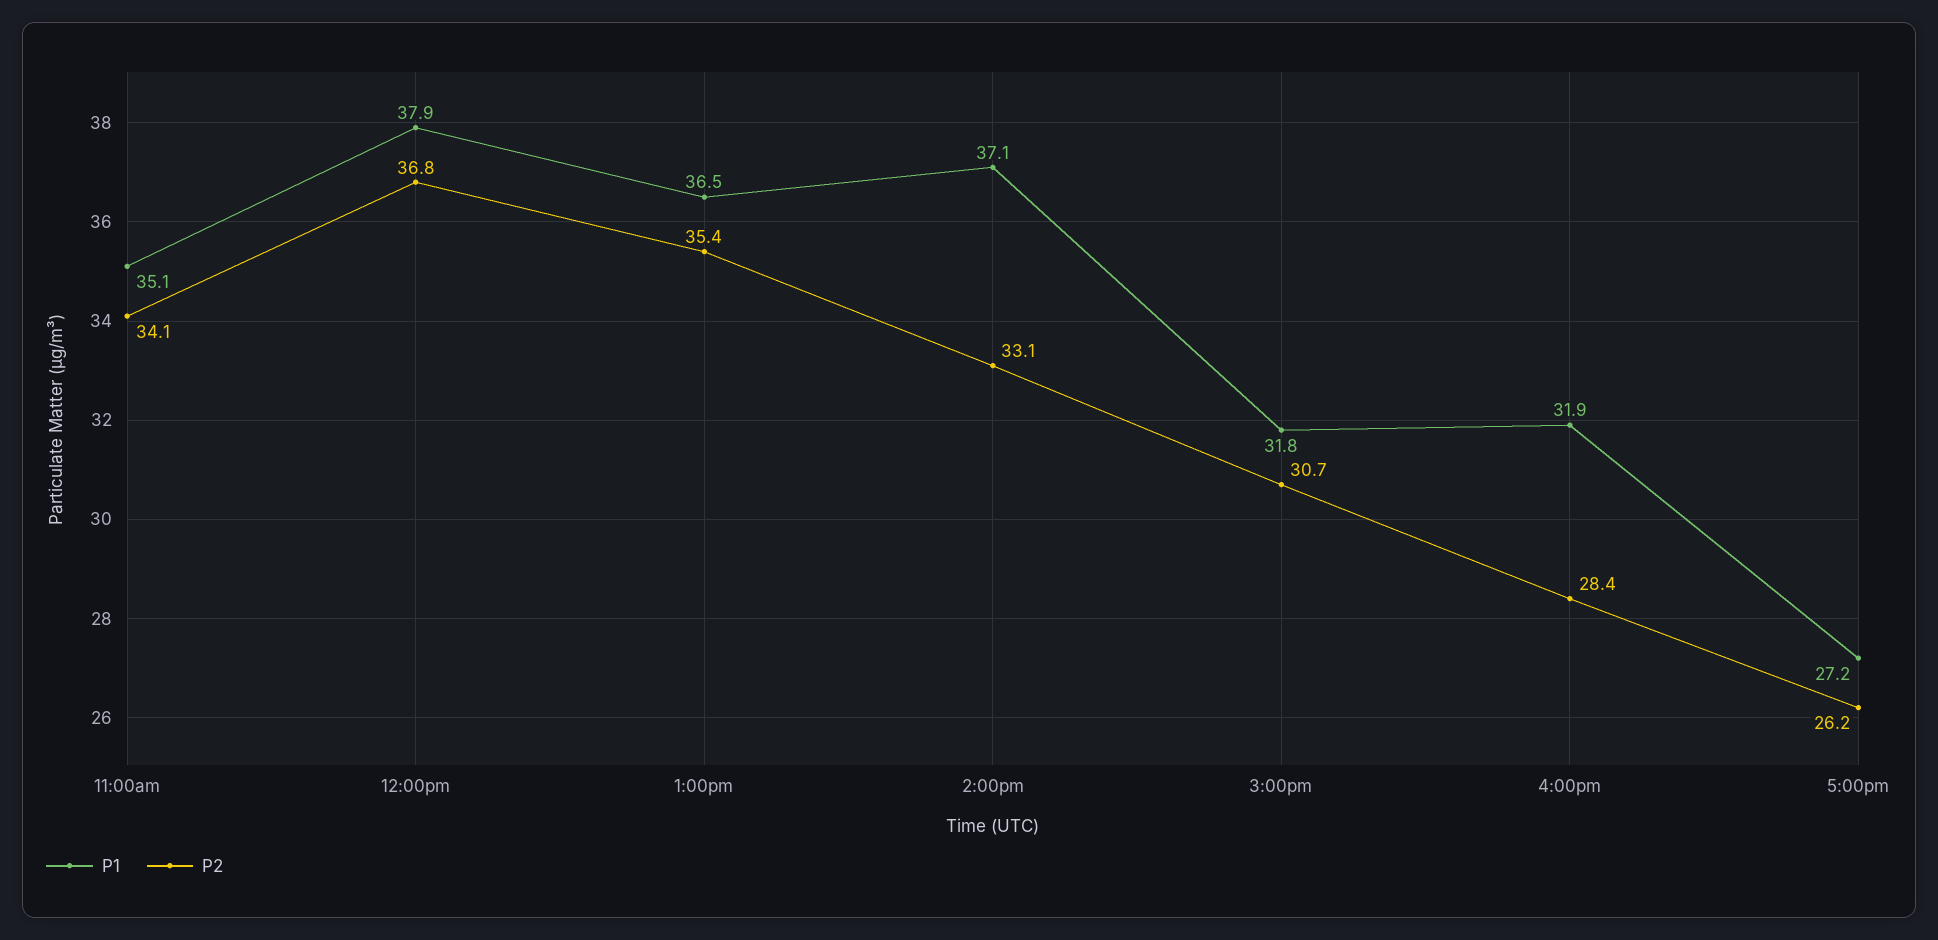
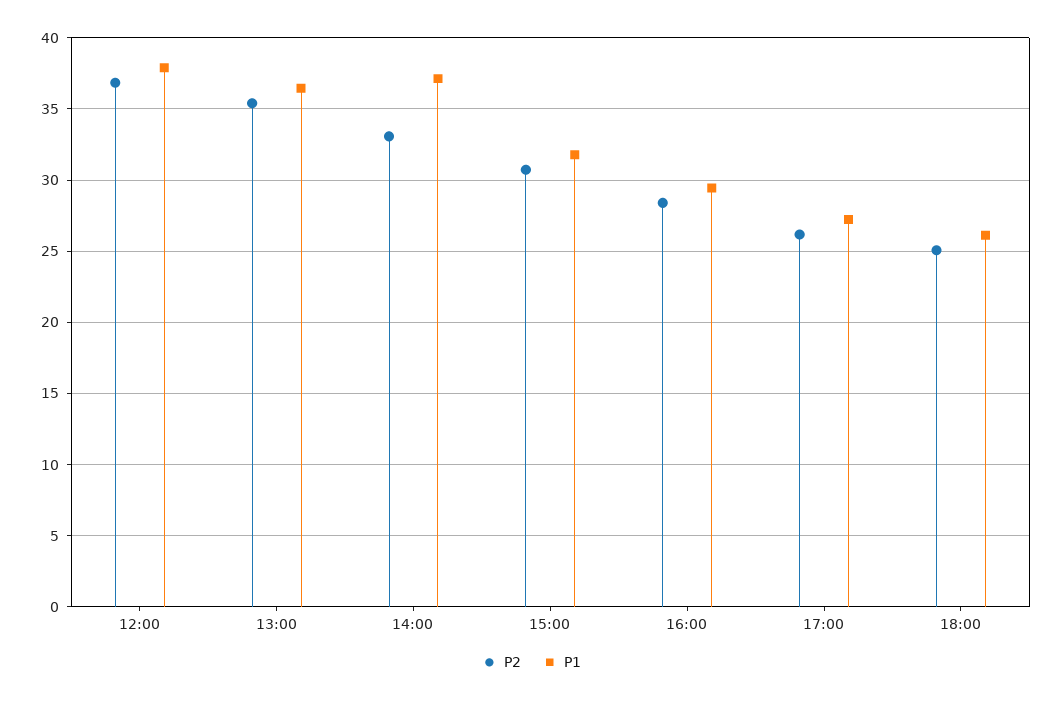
P1, 11:00am: 35.1 -> none
P2, 11:00am: 34.1 -> none
P1, 4:00pm: 31.9 -> 29.5
P2, 18:00: none -> 25
P1, 18:00: none -> 26

